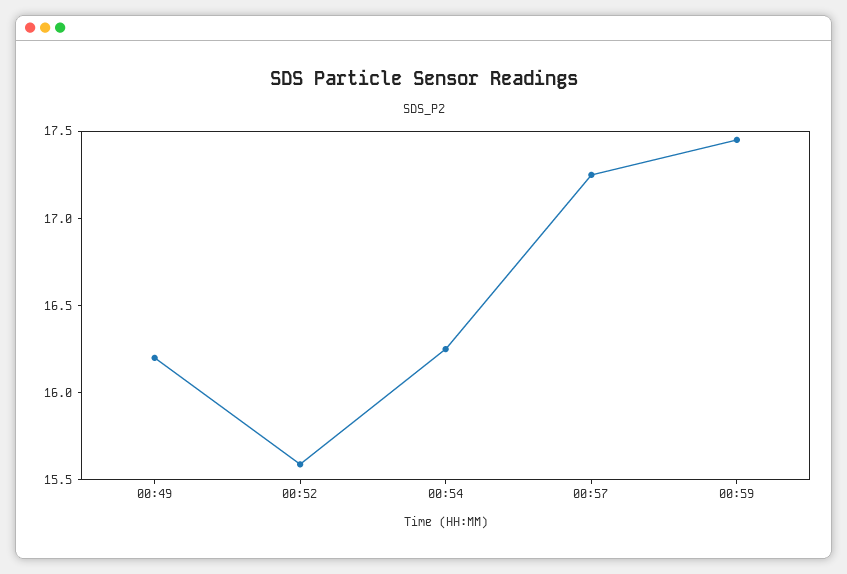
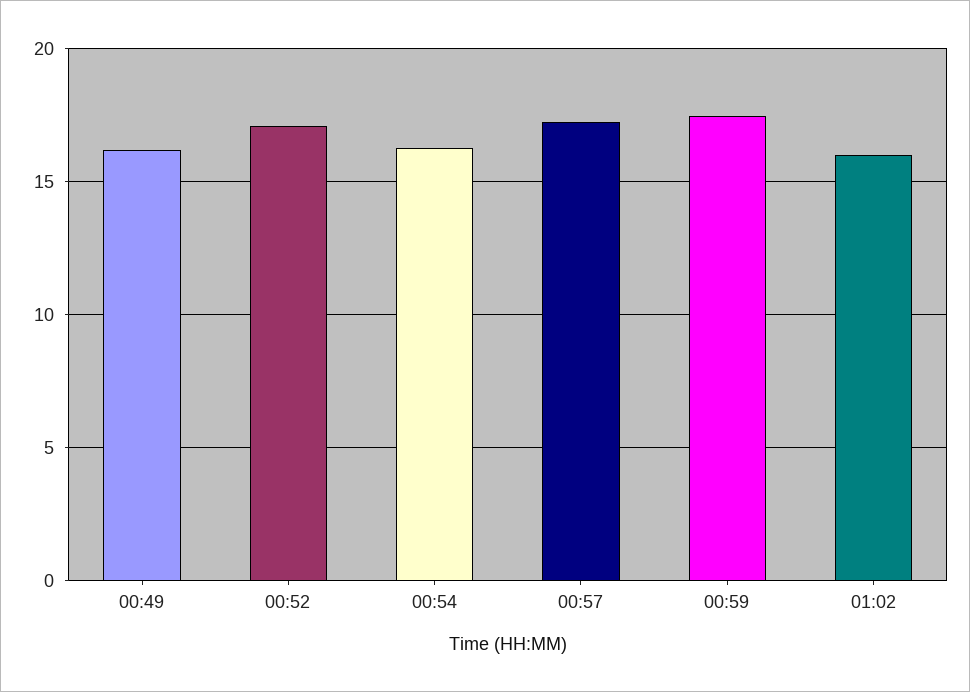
00:52: 15.6 -> 17
01:02: none -> 16

